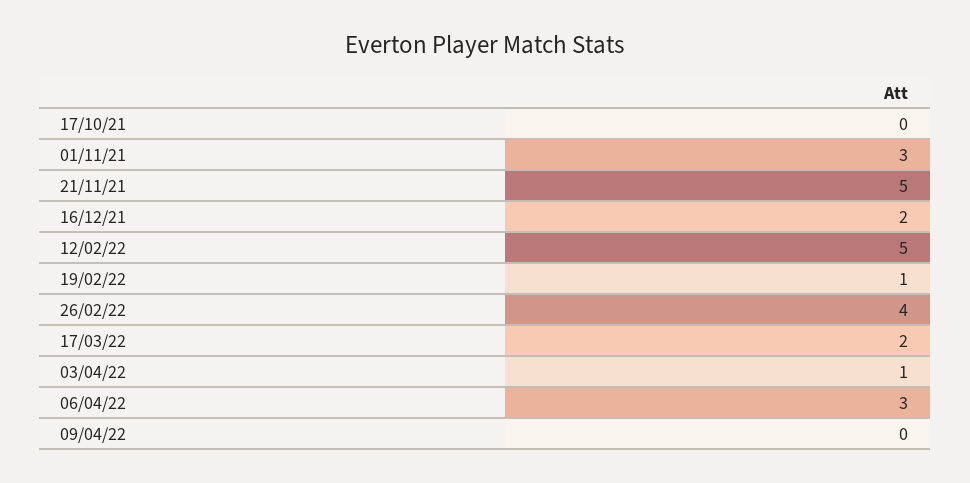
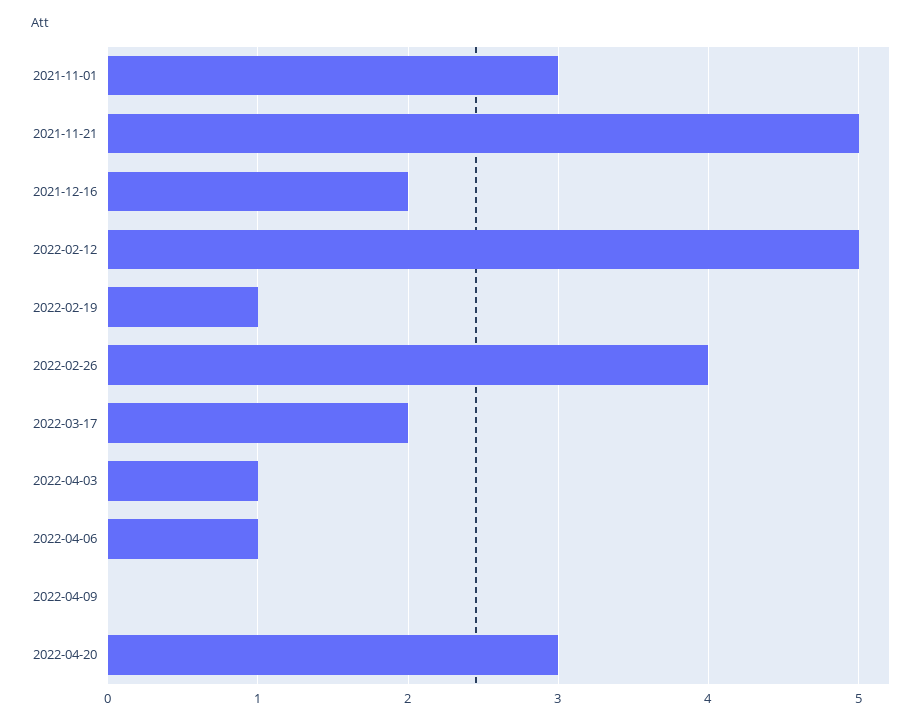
17/10/21: 0 -> none
06/04/22: 3 -> 1
2022-04-20: none -> 3

